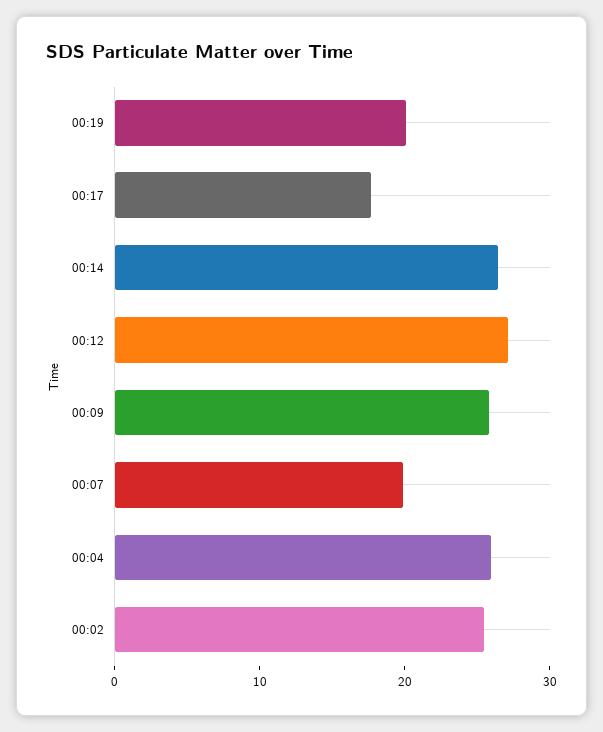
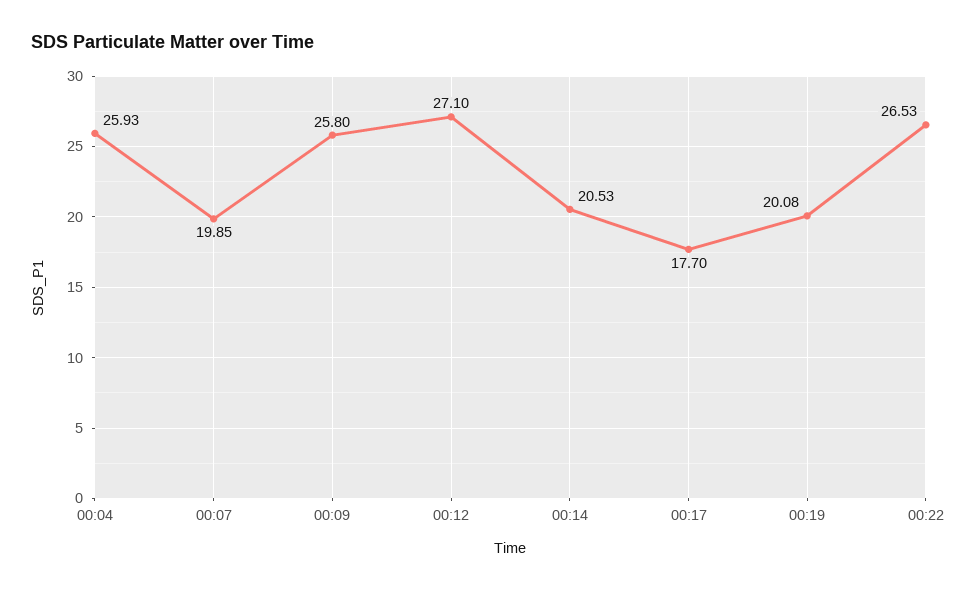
00:14: 26 -> 20.53
00:02: 26 -> none
00:22: none -> 26.53

